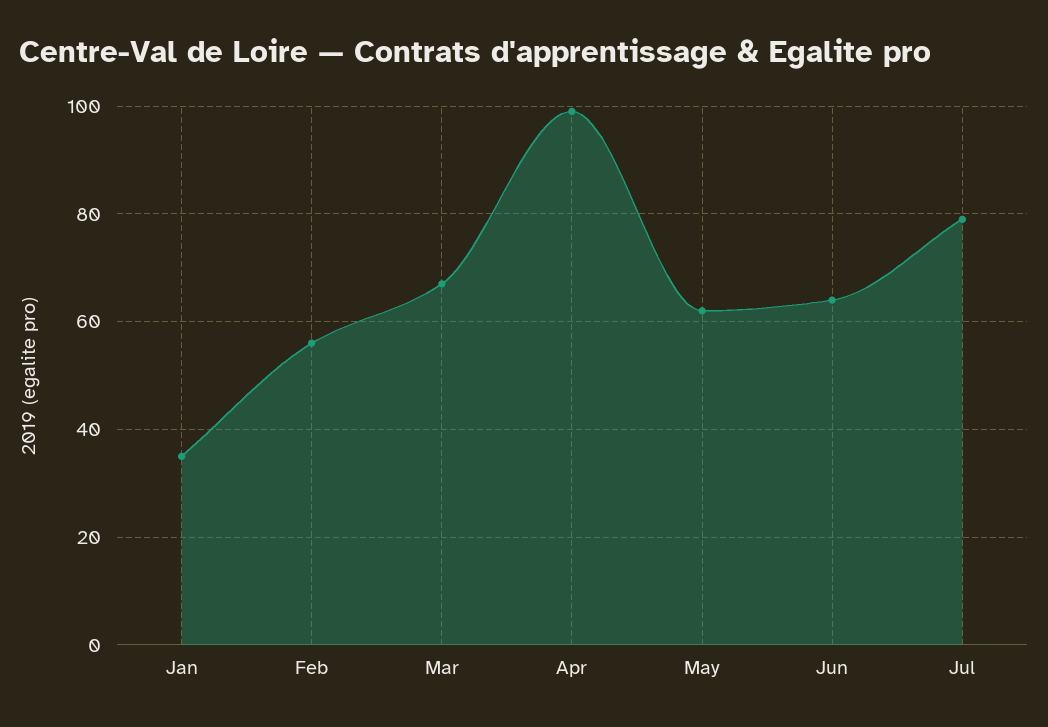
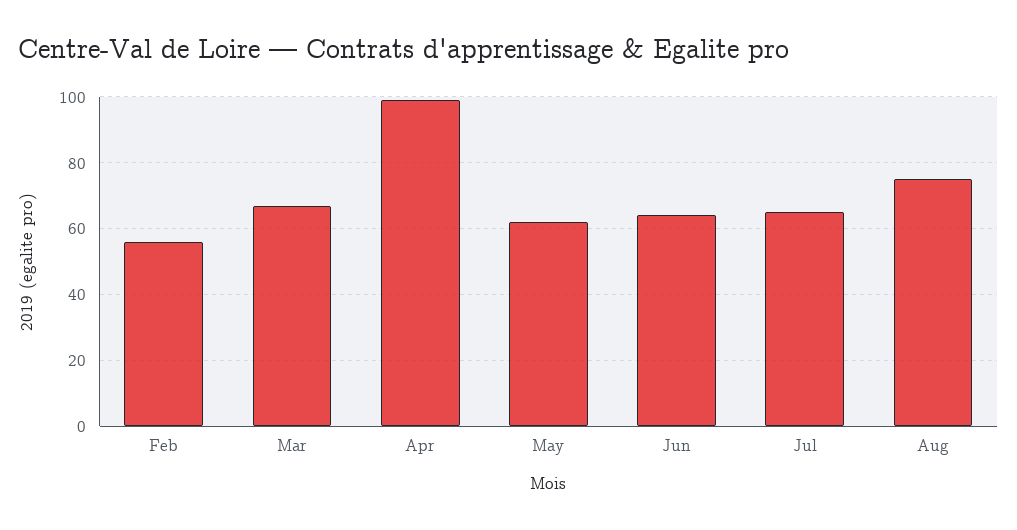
Jan: 35 -> none
Jul: 80 -> 65
Aug: none -> 75

